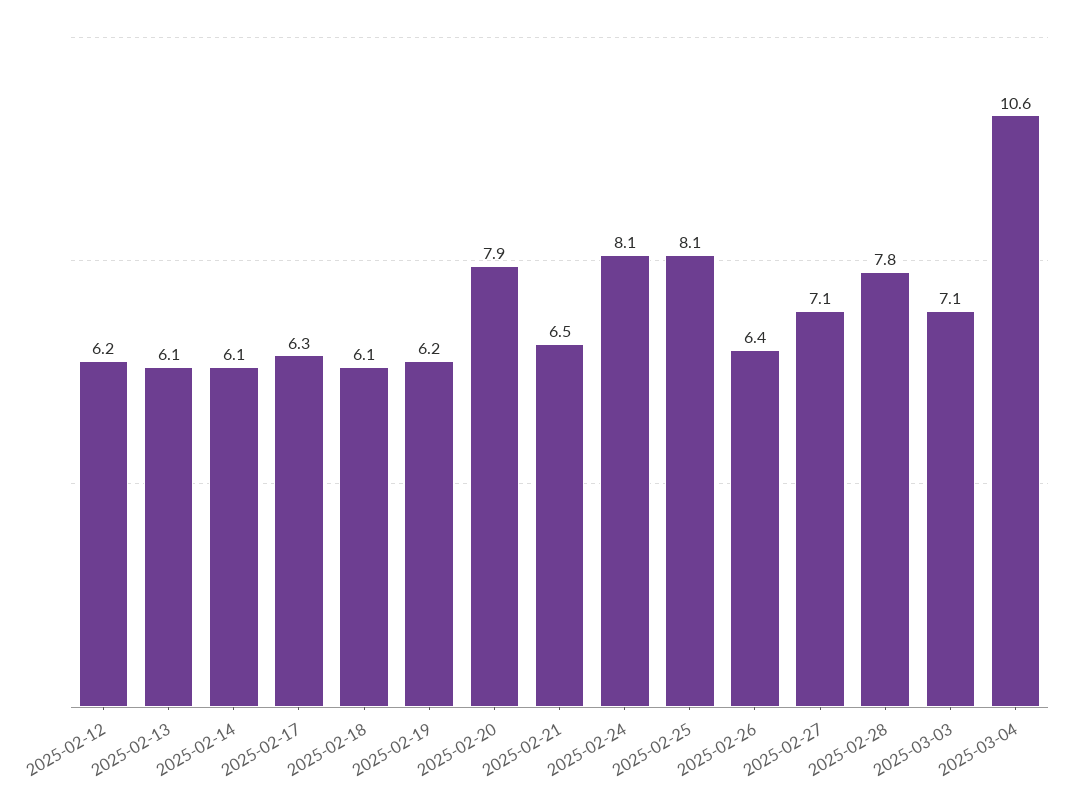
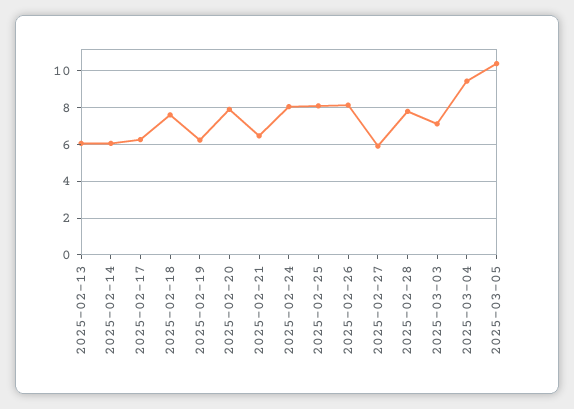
2025-02-12: 6.2 -> none
2025-02-18: 6.1 -> 7.5
2025-02-26: 6.4 -> 8
2025-02-27: 7.1 -> 6
2025-03-04: 10.6 -> 9.5
2025-03-05: none -> 10.5

